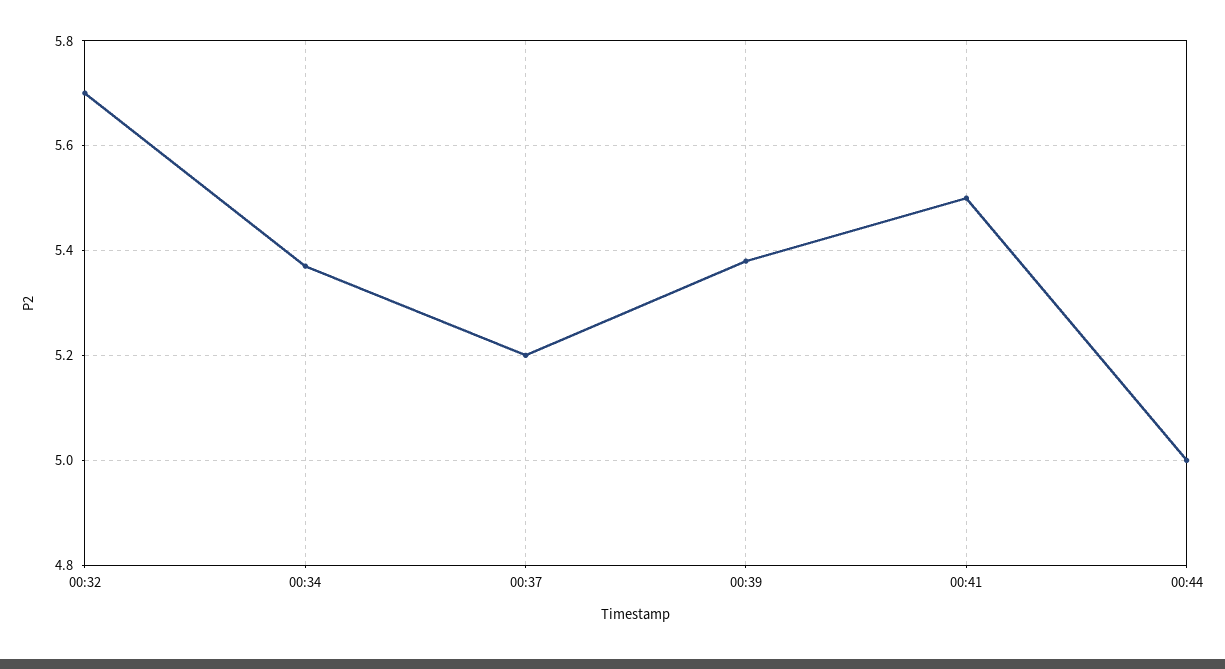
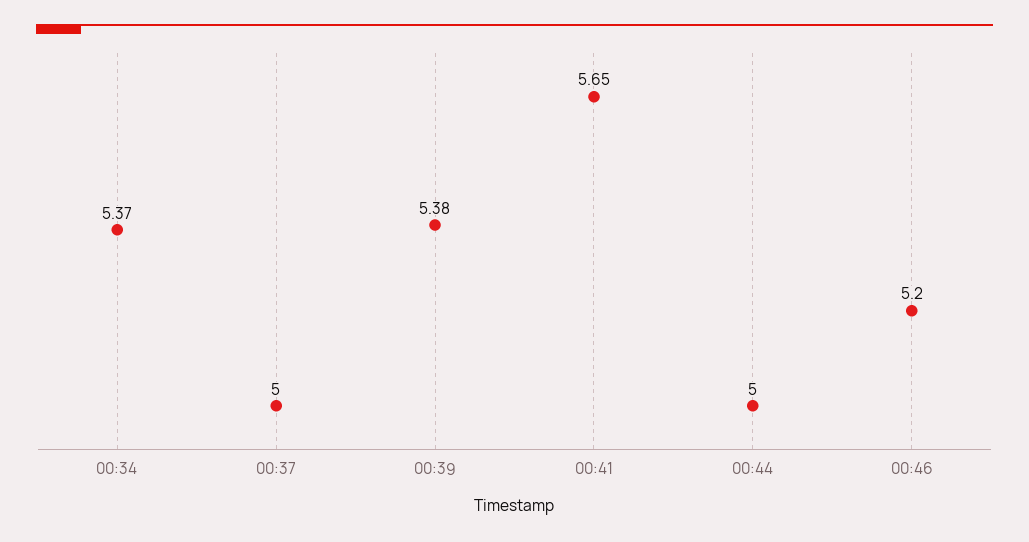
00:32: 5.7 -> none
00:37: 5.2 -> 5
00:41: 5.5 -> 5.65
00:46: none -> 5.2

